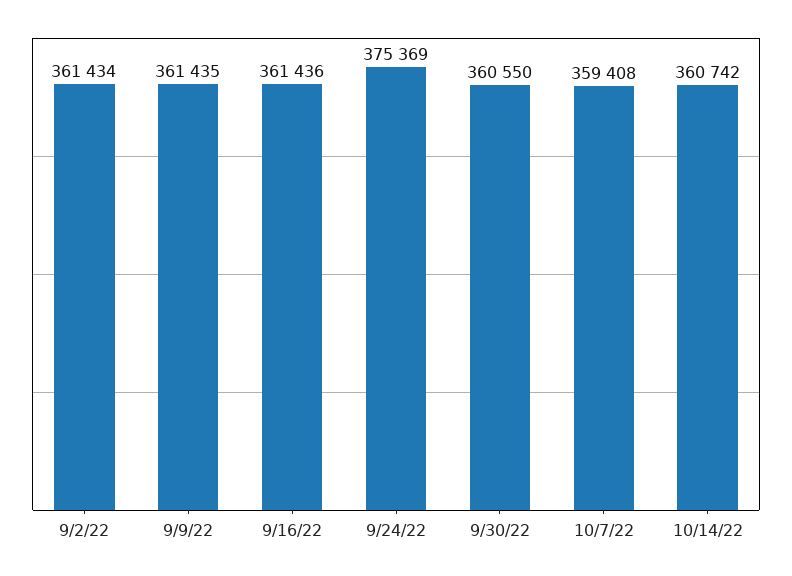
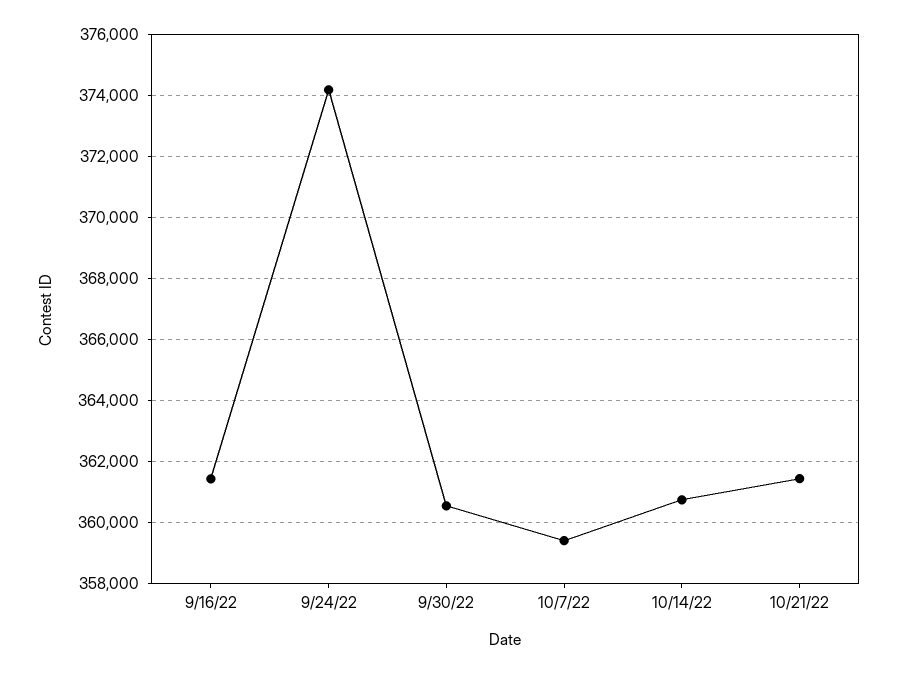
9/2/22: 361434 -> none
9/9/22: 361435 -> none
9/24/22: 375369 -> 374200
10/21/22: none -> 361400

